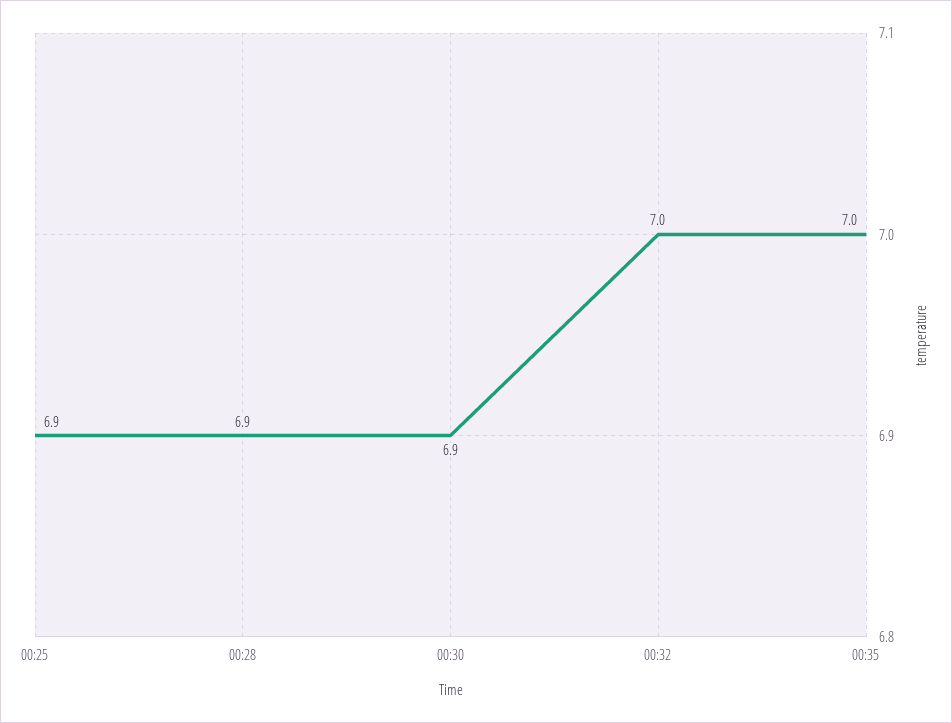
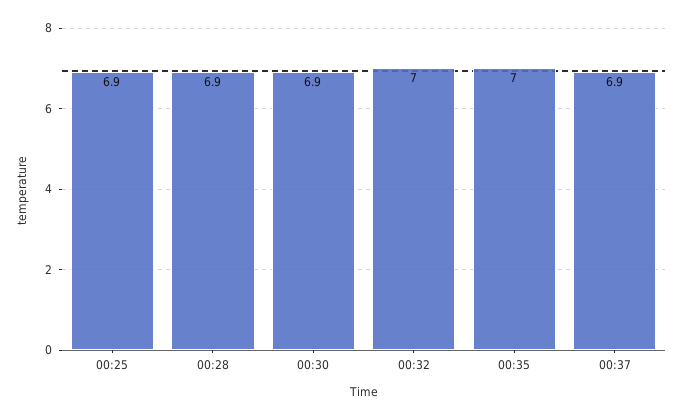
00:37: none -> 6.9

